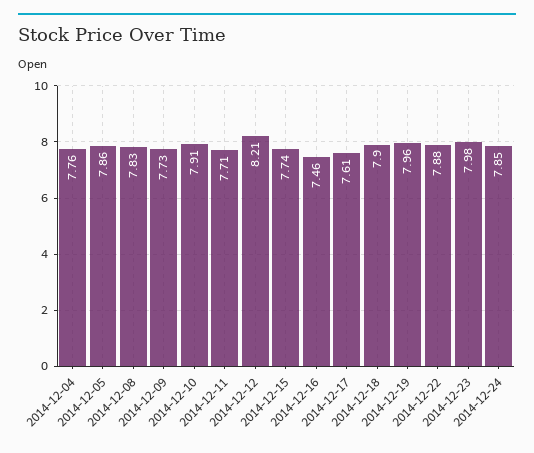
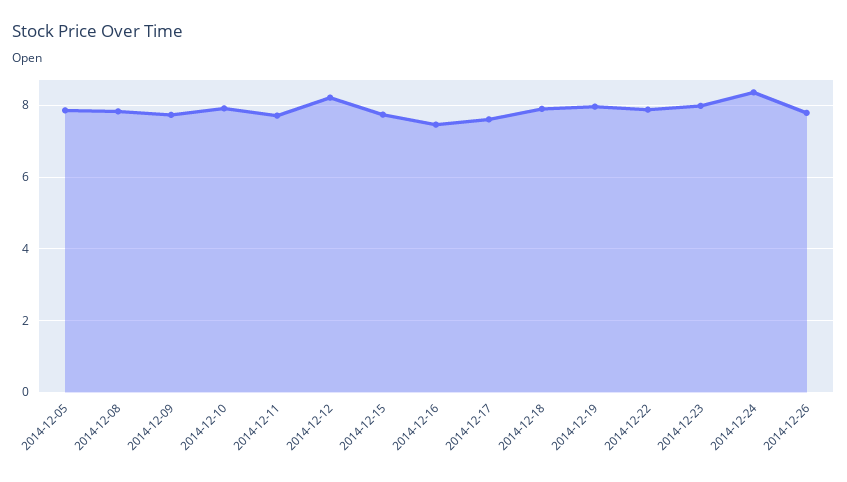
2014-12-04: 7.76 -> none
2014-12-24: 7.85 -> 8.4
2014-12-26: none -> 7.8

